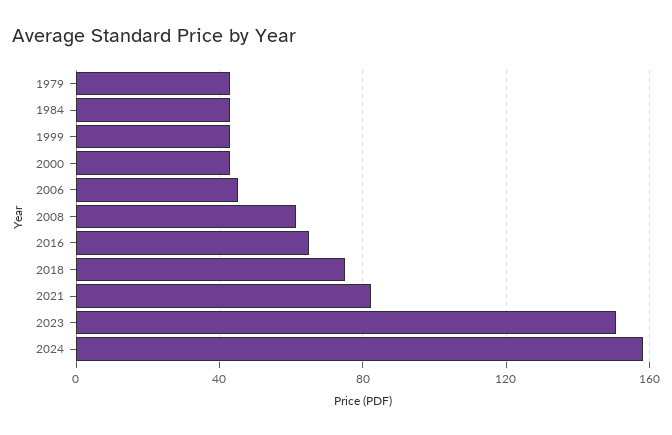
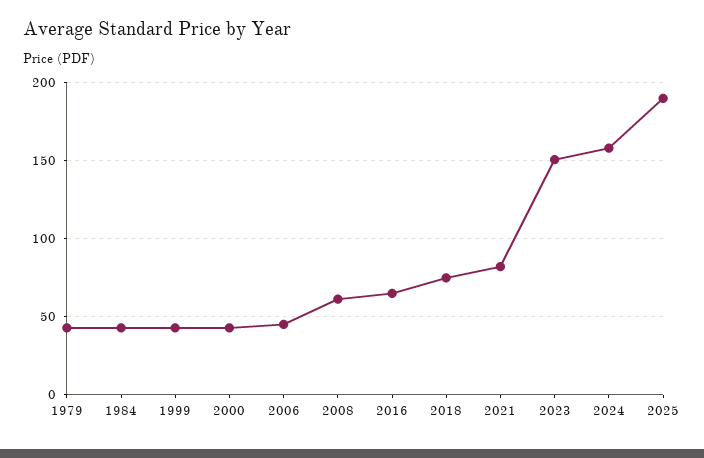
2025: none -> 190

